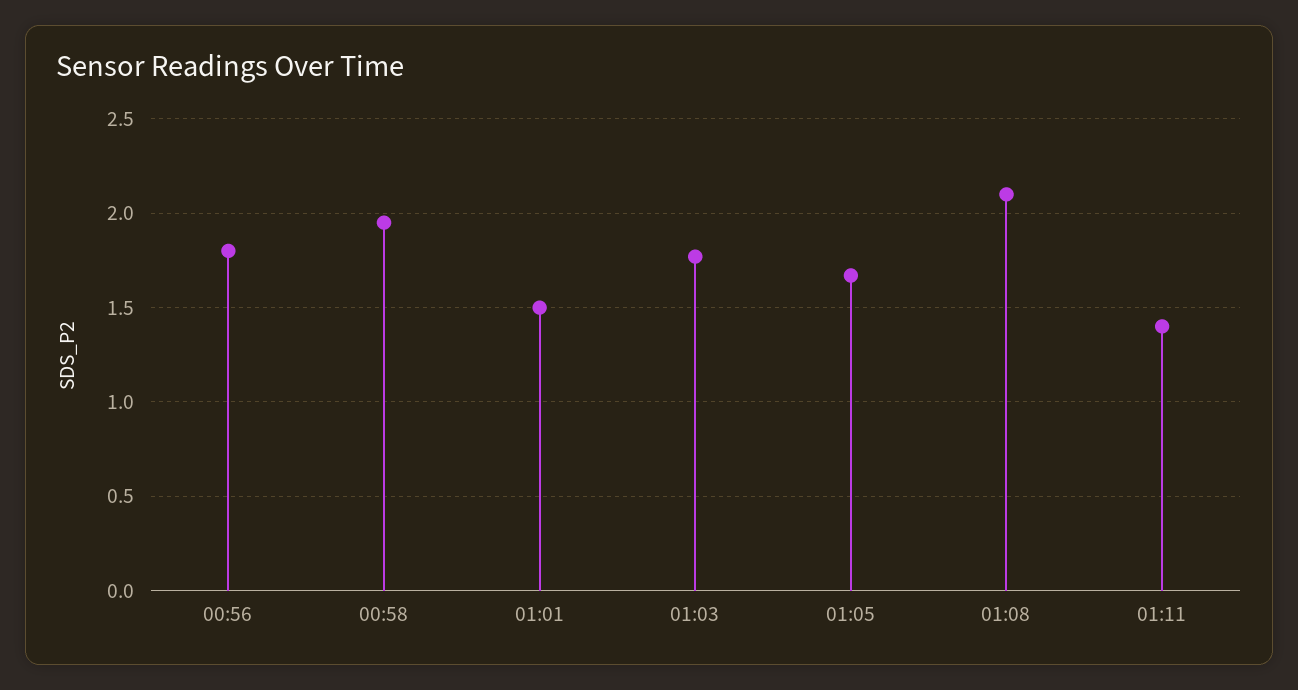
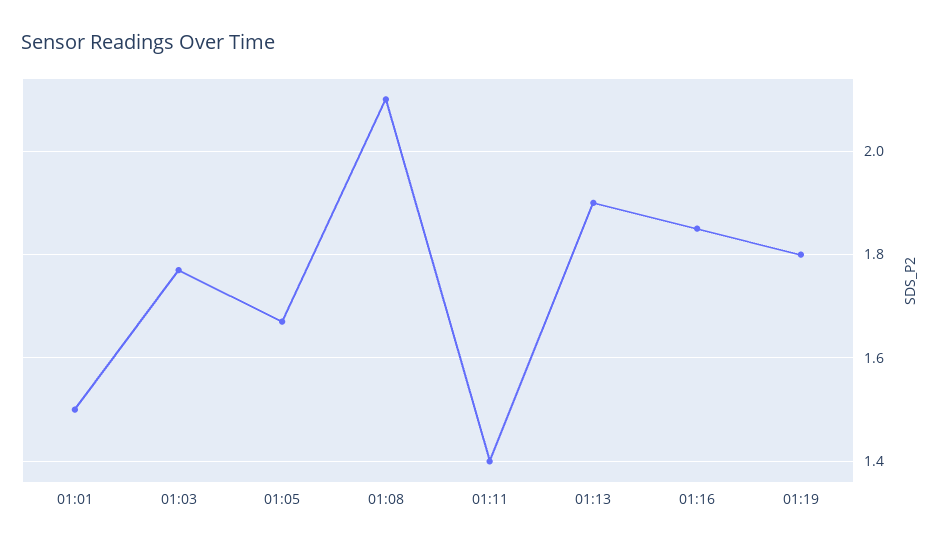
00:56: 1.8 -> none
00:58: 1.95 -> none
01:13: none -> 1.9
01:16: none -> 1.85
01:19: none -> 1.8

